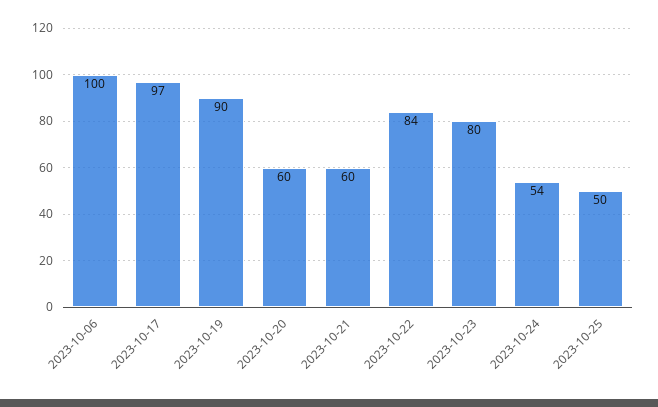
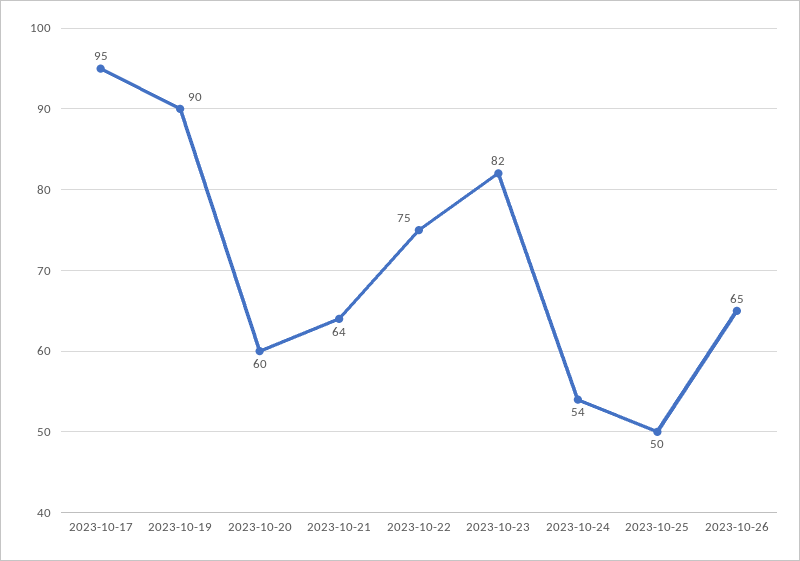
2023-10-06: 100 -> none
2023-10-17: 97 -> 95
2023-10-21: 60 -> 64
2023-10-22: 84 -> 75
2023-10-23: 80 -> 82
2023-10-26: none -> 65

